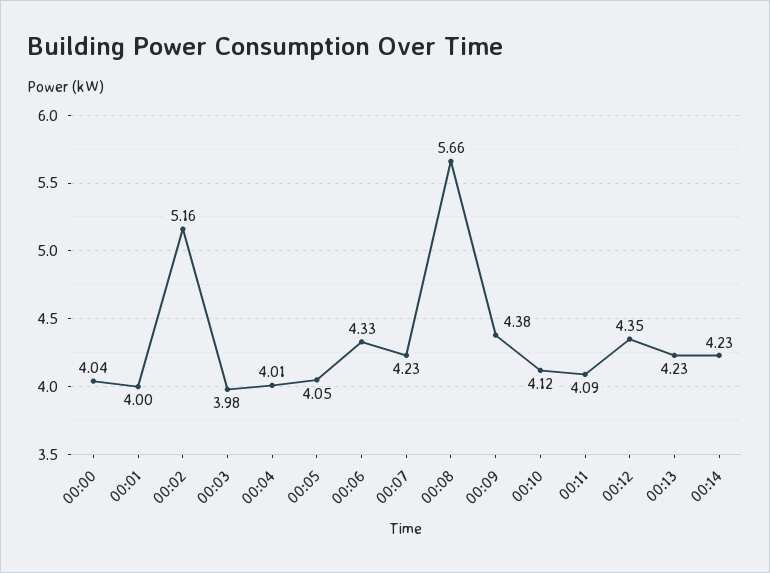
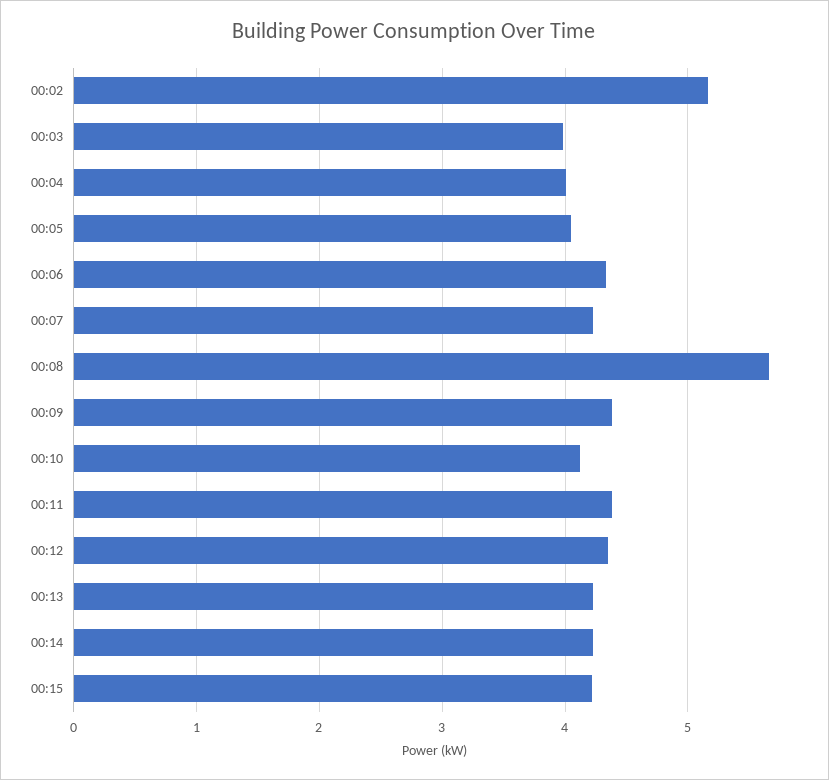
00:00: 4.04 -> none
00:01: 4 -> none
00:11: 4.09 -> 4.4
00:15: none -> 4.2

